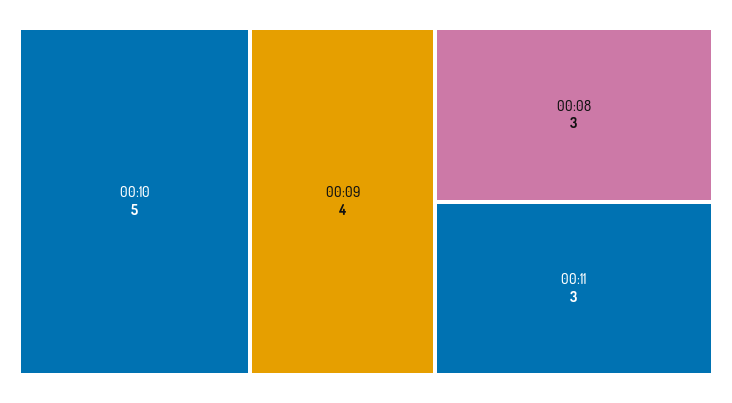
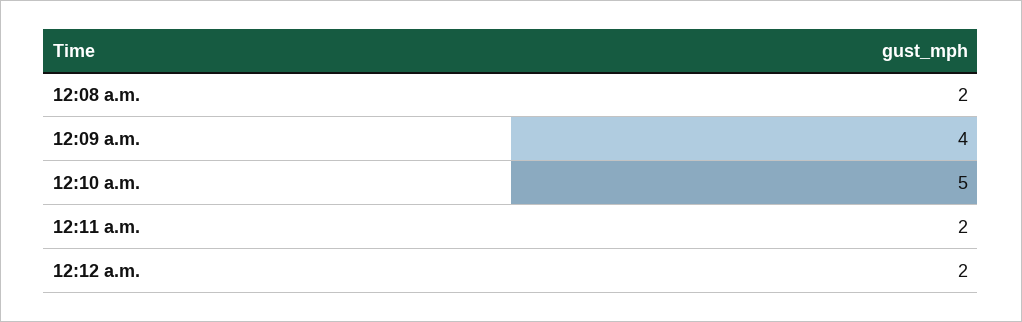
00:08: 3 -> 2
00:11: 3 -> 2
12:12 a.m.: none -> 2

